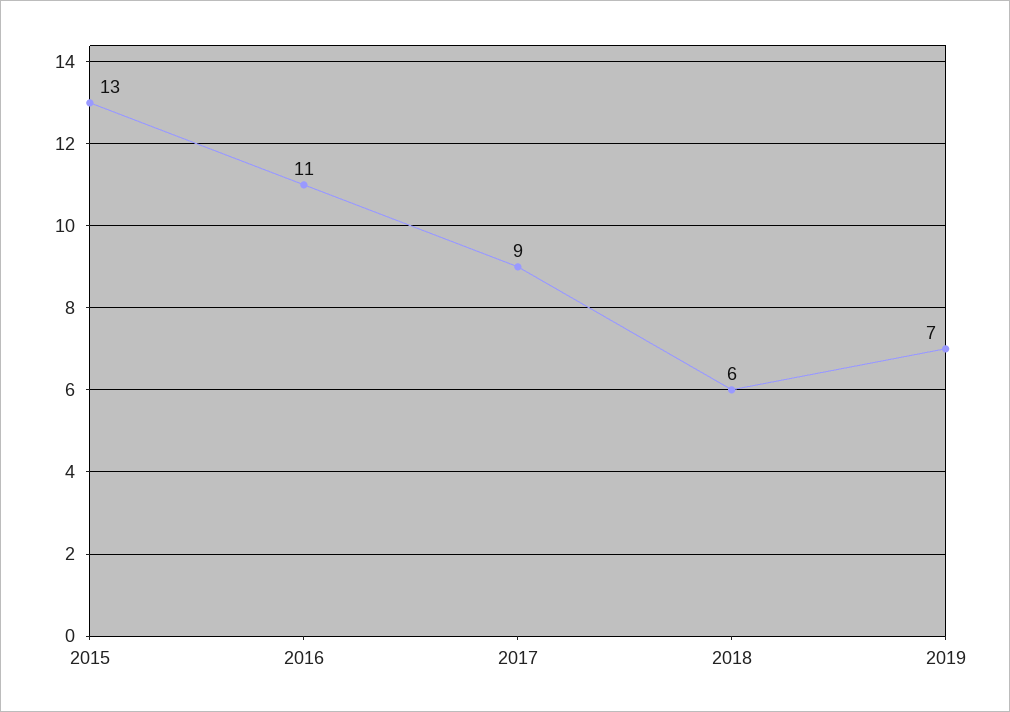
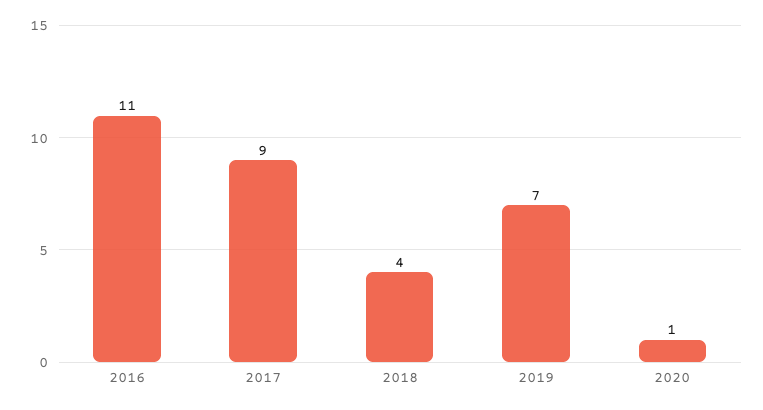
2015: 13 -> none
2018: 6 -> 4
2020: none -> 1

